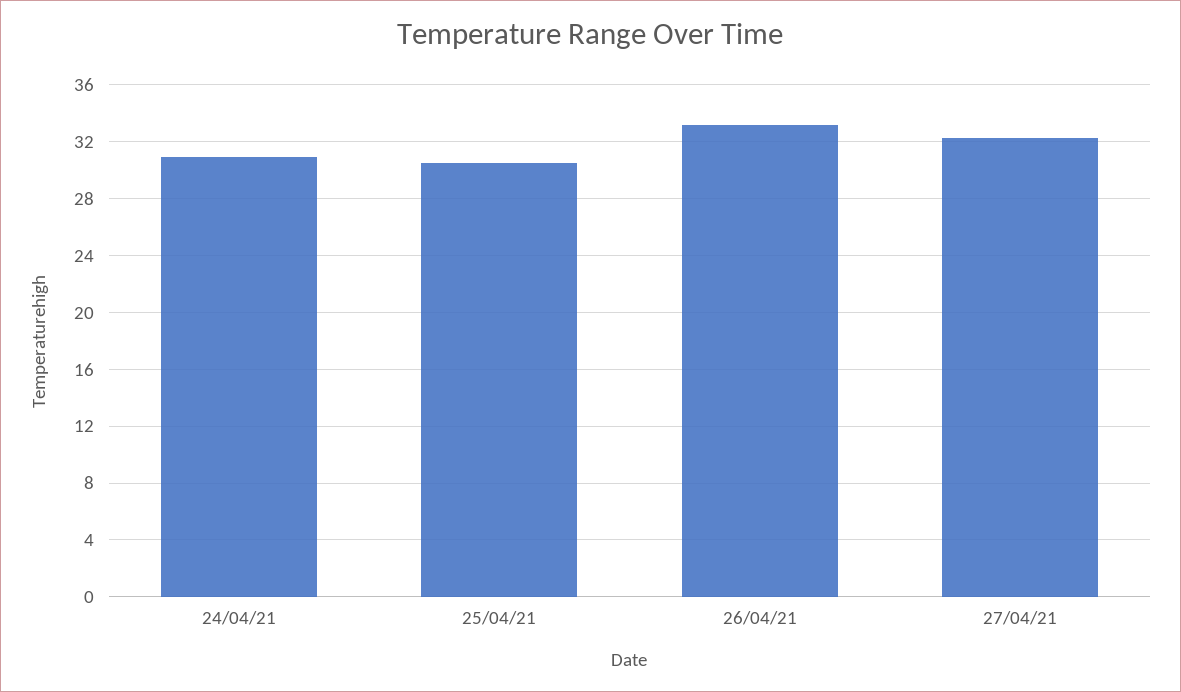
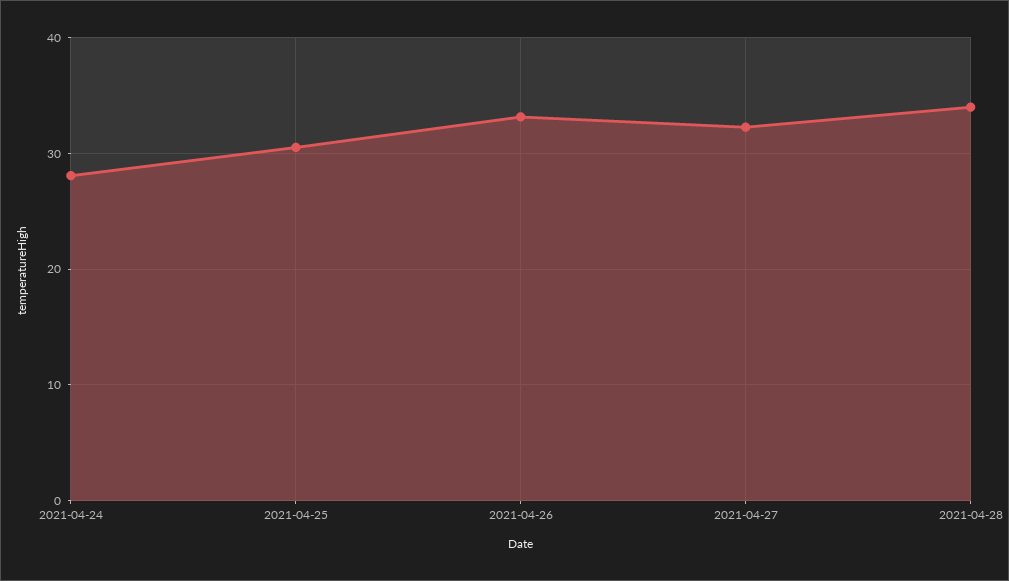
24/04/21: 31 -> 28
2021-04-28: none -> 34

